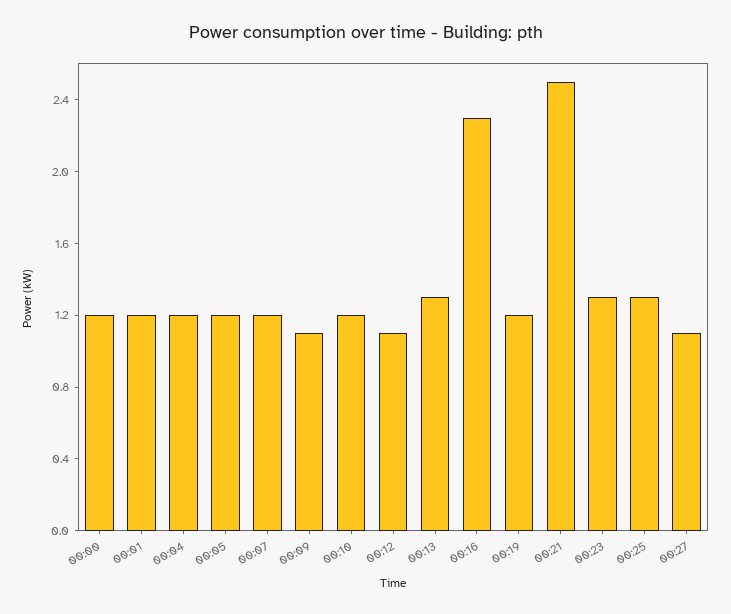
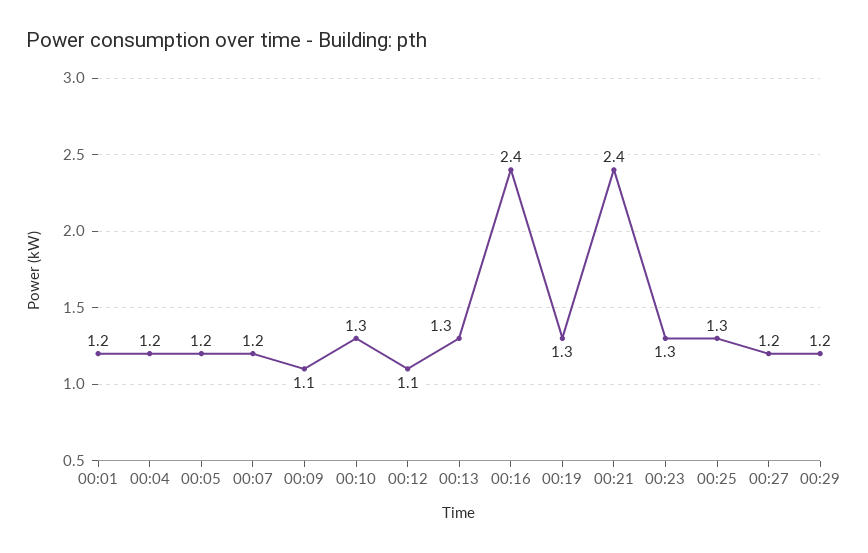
00:00: 1.2 -> none
00:10: 1.2 -> 1.3
00:16: 2.3 -> 2.4
00:19: 1.2 -> 1.3
00:21: 2.5 -> 2.4
00:27: 1.1 -> 1.2
00:29: none -> 1.2

